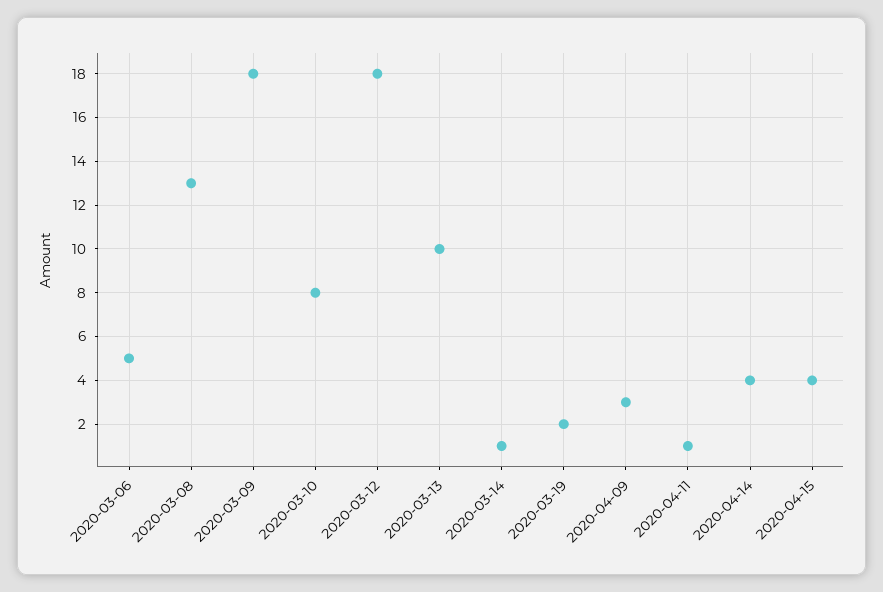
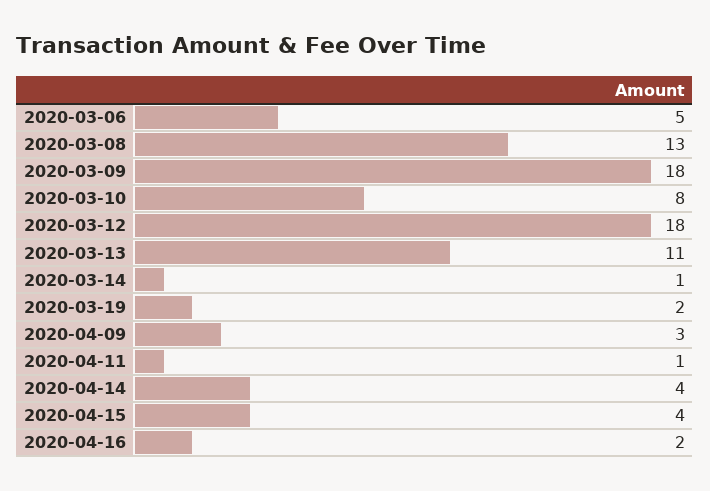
2020-03-13: 10 -> 11
2020-04-16: none -> 2

